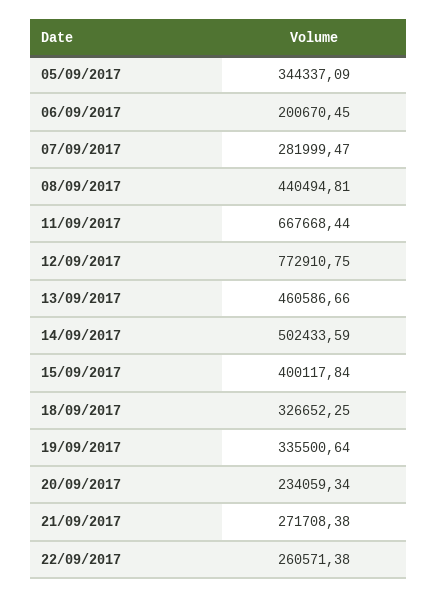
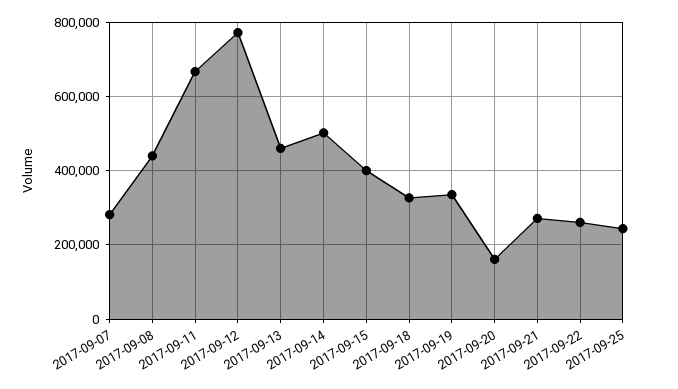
05/09/2017: 344337.09 -> none
06/09/2017: 200670.45 -> none
20/09/2017: 234059.34 -> 160000
2017-09-25: none -> 240000

